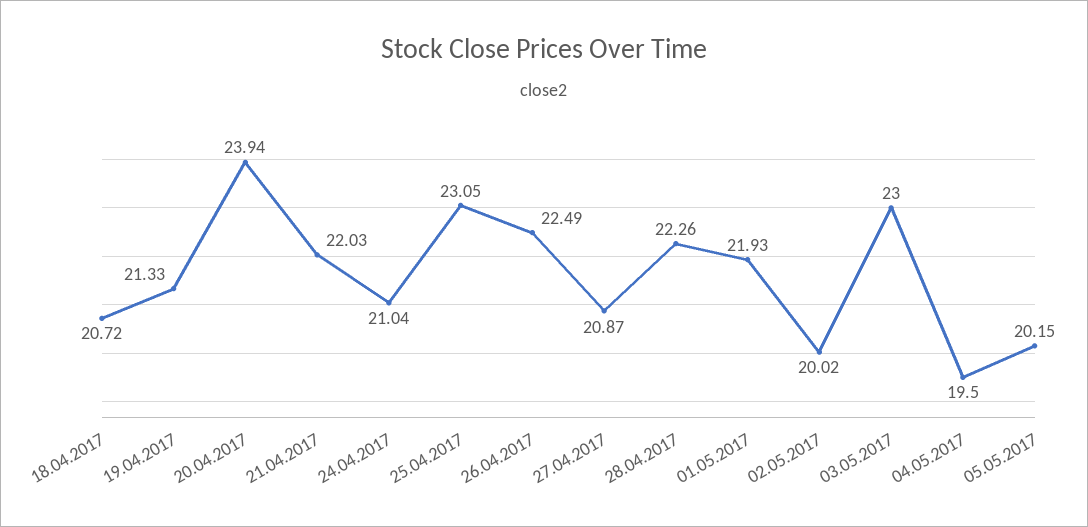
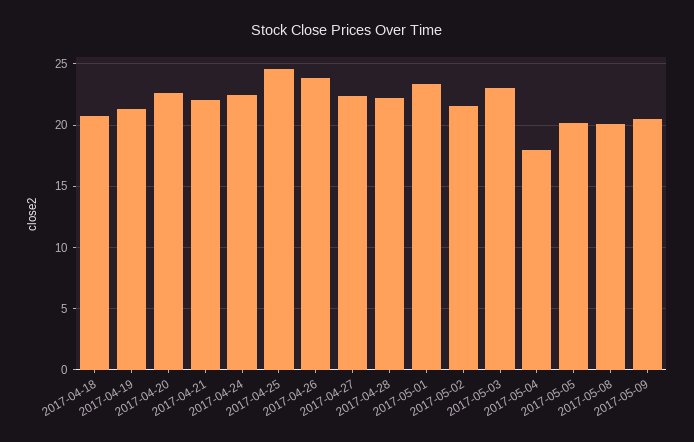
20.04.2017: 23.94 -> 22.5
24.04.2017: 21.04 -> 22.5
25.04.2017: 23.05 -> 24.5
26.04.2017: 22.49 -> 24
27.04.2017: 20.87 -> 22.5
01.05.2017: 21.93 -> 23.5
02.05.2017: 20.02 -> 21.5
04.05.2017: 19.5 -> 18
2017-05-08: none -> 20
2017-05-09: none -> 20.5

